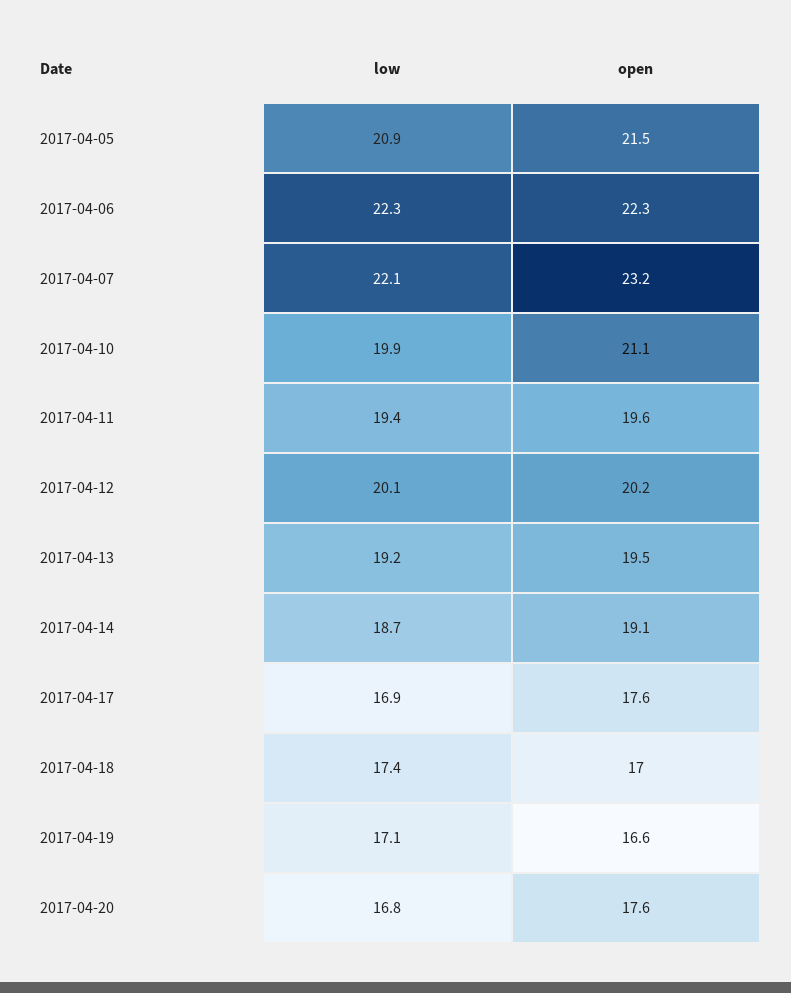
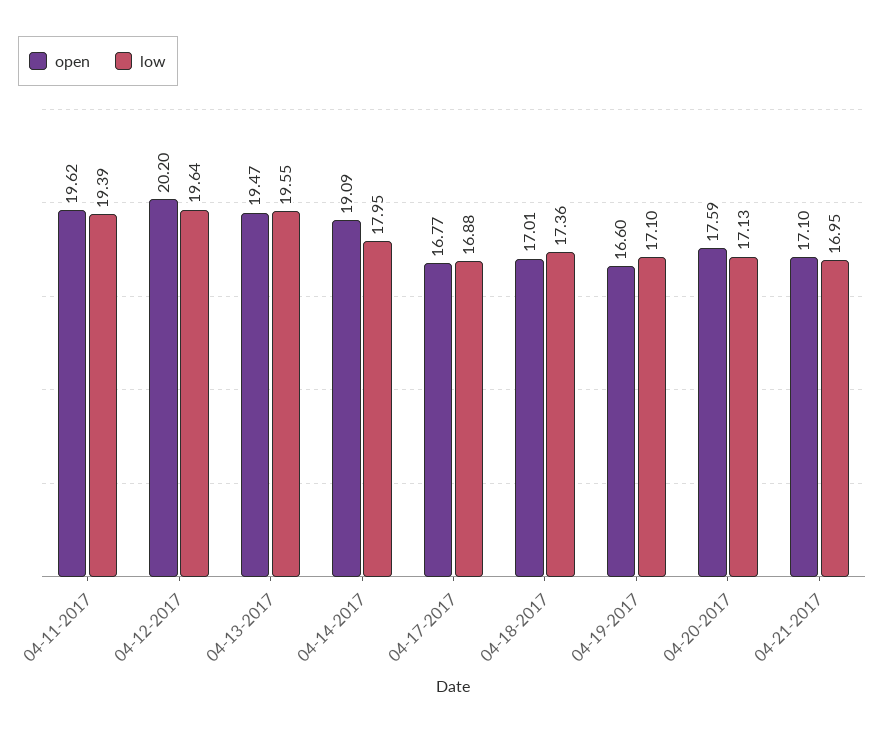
low, 2017-04-05: 20.9 -> none
open, 2017-04-05: 21.5 -> none
low, 2017-04-06: 22.3 -> none
open, 2017-04-06: 22.3 -> none
low, 2017-04-07: 22.1 -> none
open, 2017-04-07: 23.2 -> none
low, 2017-04-10: 19.9 -> none
open, 2017-04-10: 21.1 -> none
low, 2017-04-12: 20.1 -> 19.64
low, 2017-04-13: 19.2 -> 19.55
low, 2017-04-14: 18.7 -> 17.95
open, 2017-04-17: 17.6 -> 16.77
low, 2017-04-20: 16.8 -> 17.13
open, 04-21-2017: none -> 17.1
low, 04-21-2017: none -> 16.95

